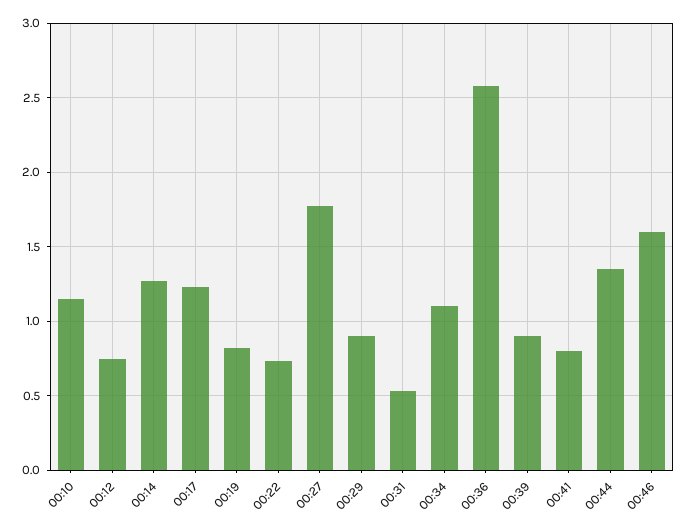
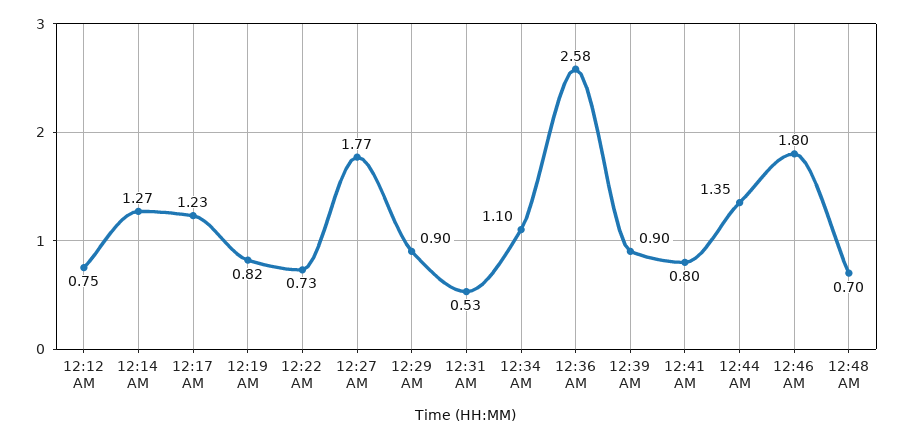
00:10: 1.15 -> none
00:46: 1.6 -> 1.8
12:48 AM: none -> 0.7

